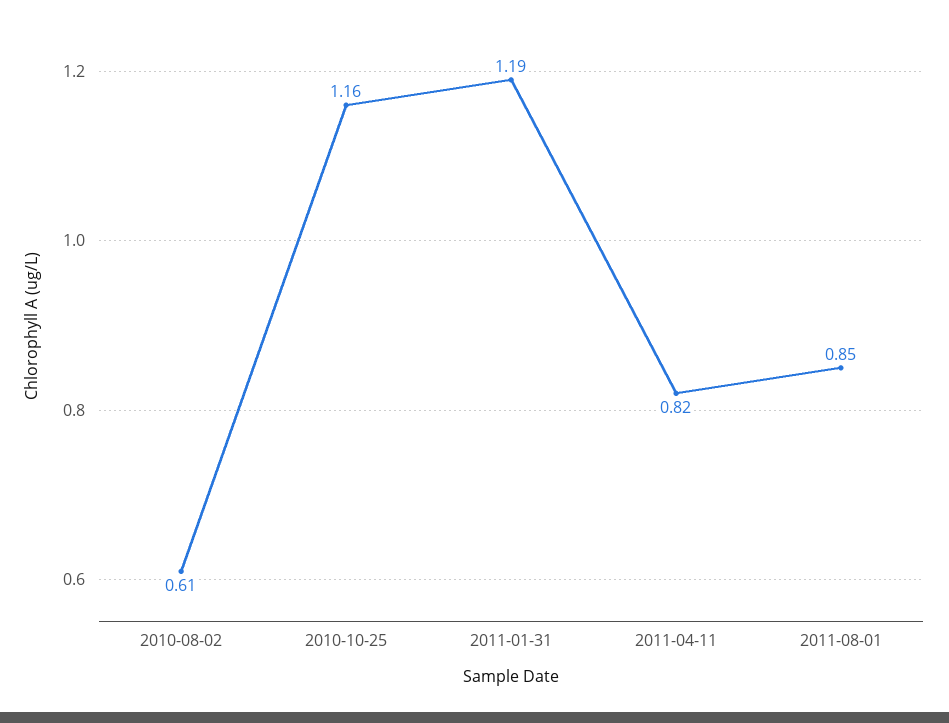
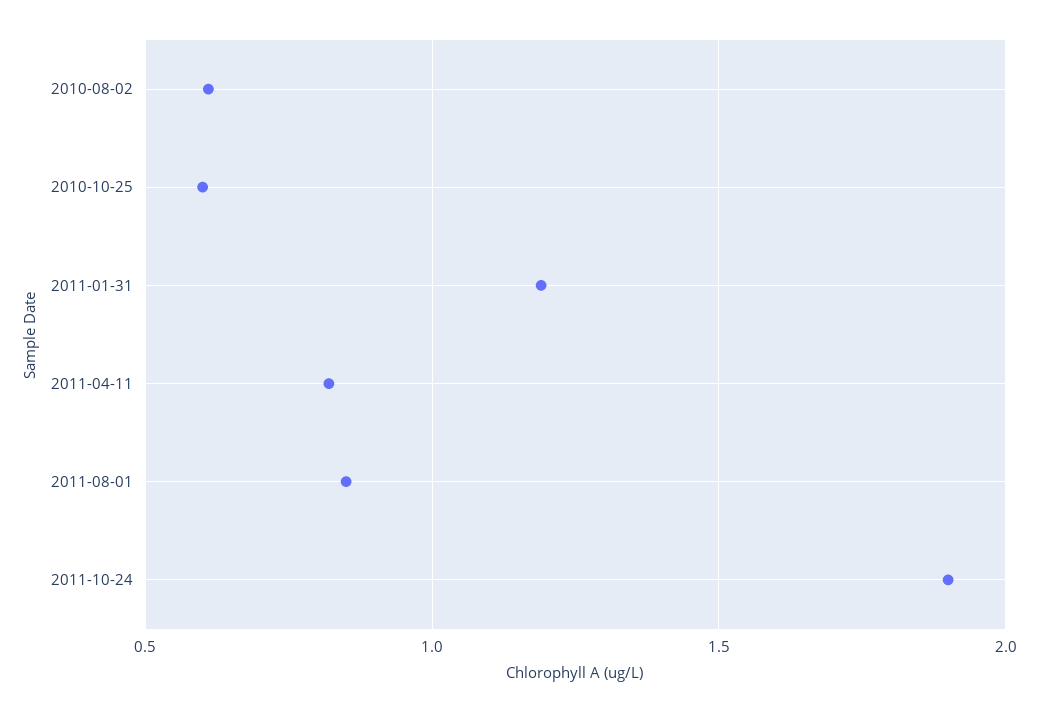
2010-10-25: 1.16 -> 0.6
2011-10-24: none -> 1.9

